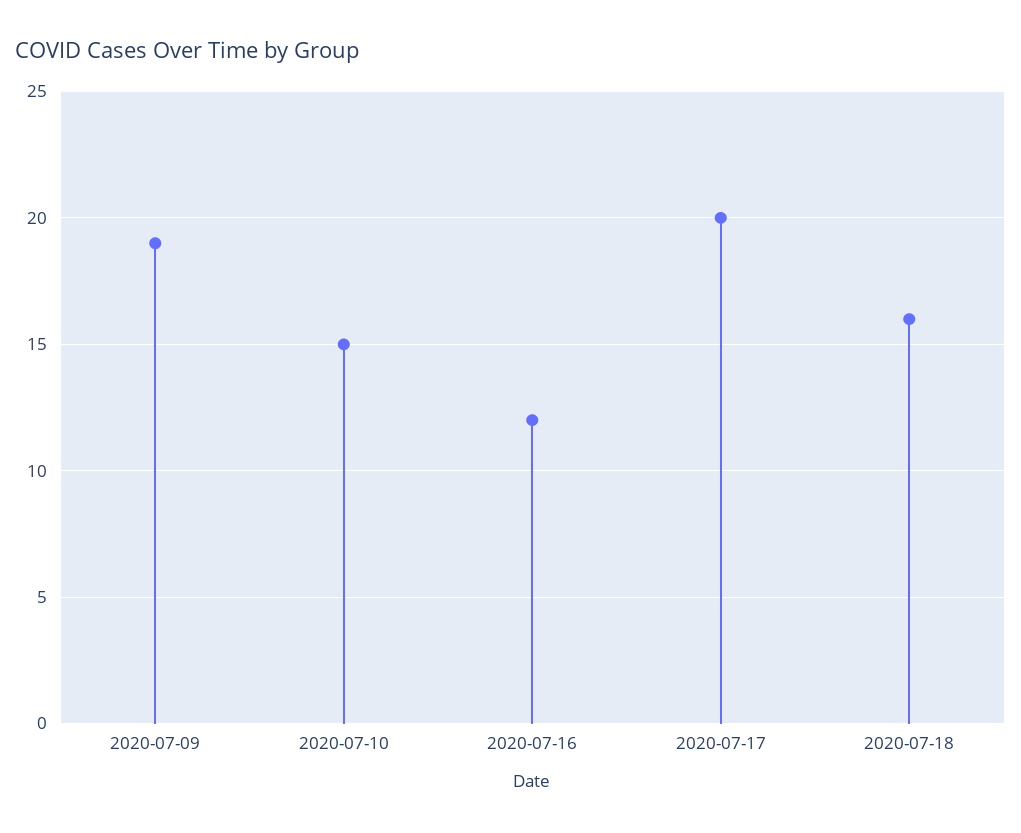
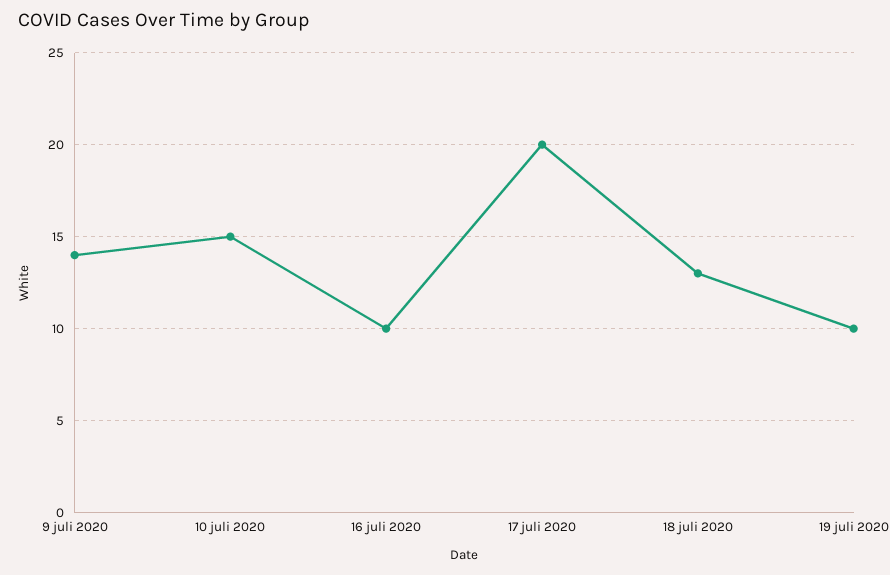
2020-07-09: 19 -> 14
2020-07-16: 12 -> 10
2020-07-18: 16 -> 13
19 juli 2020: none -> 10

